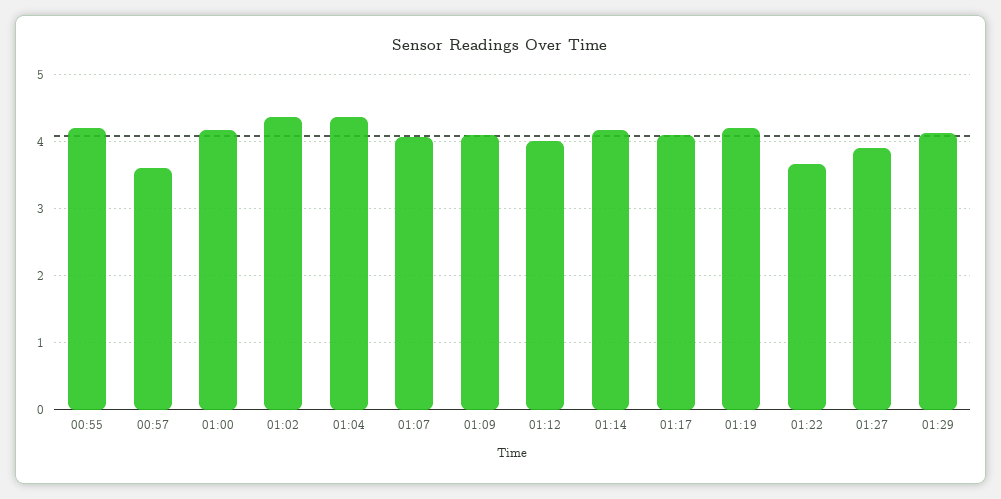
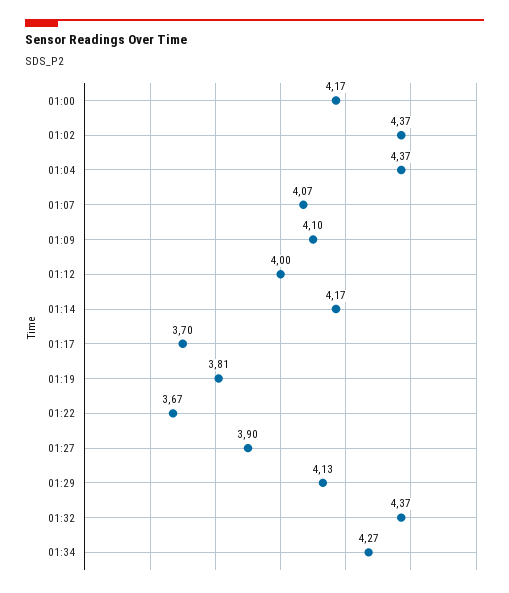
00:55: 4.2 -> none
00:57: 3.6 -> none
01:17: 4.1 -> 3.7
01:19: 4.2 -> 3.81
01:32: none -> 4.37
01:34: none -> 4.27

